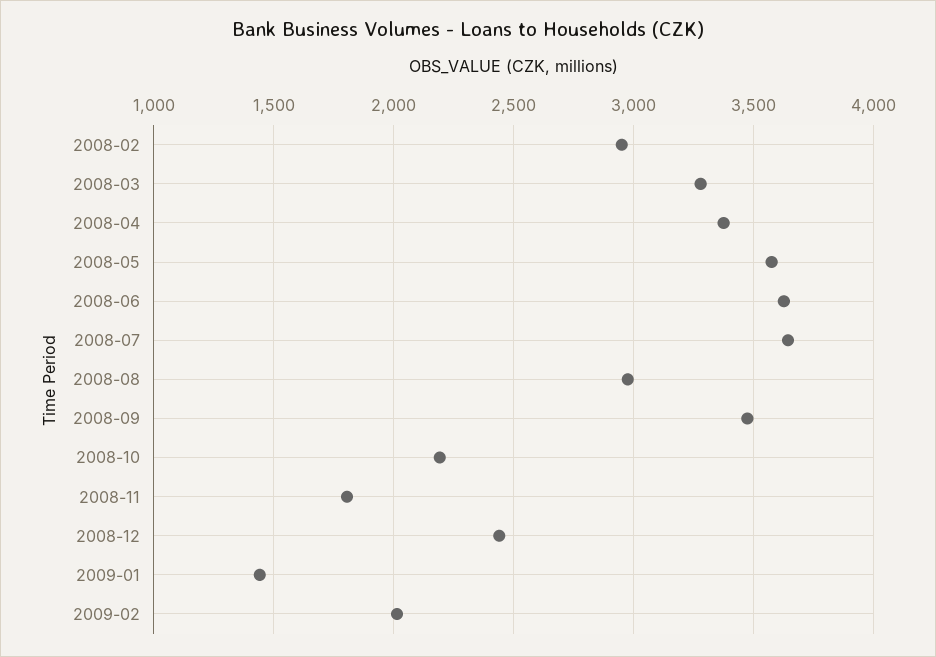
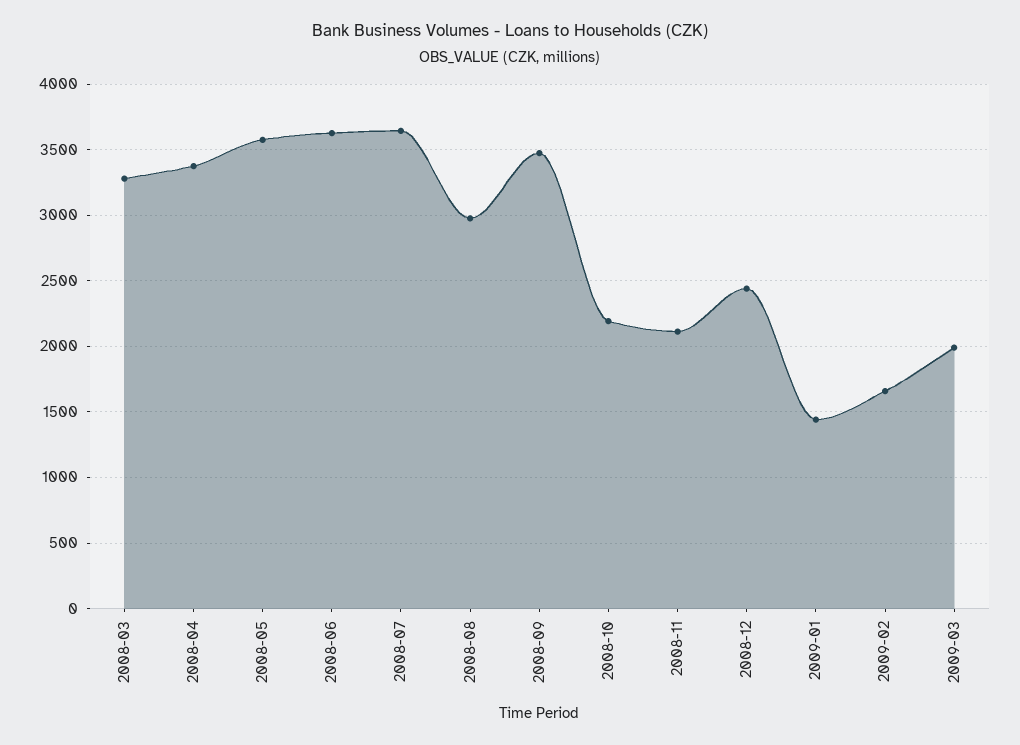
2008-02: 2950 -> none
2008-11: 1800 -> 2100
2009-02: 2000 -> 1650
2009-03: none -> 2000

